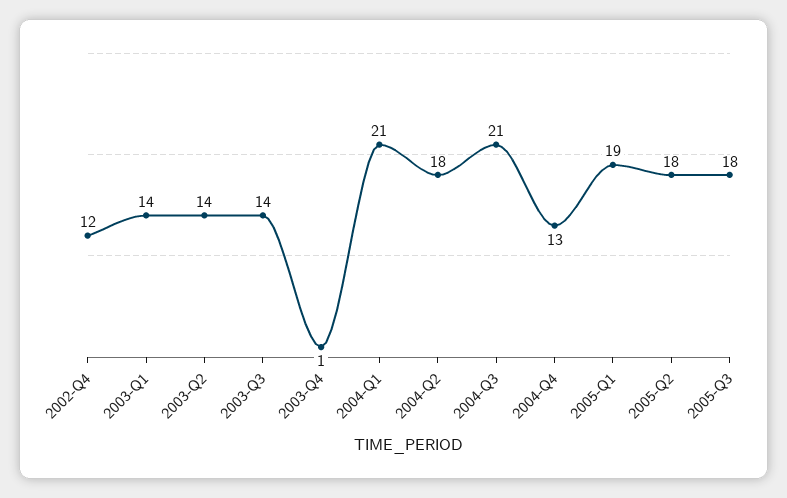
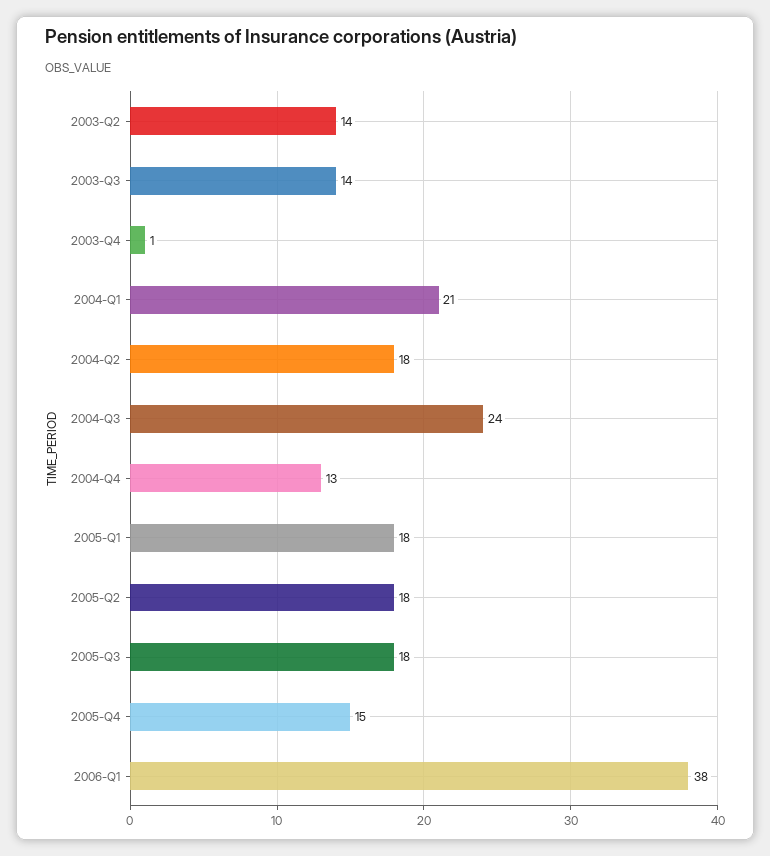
2002-Q4: 12 -> none
2003-Q1: 14 -> none
2004-Q3: 21 -> 24
2005-Q1: 19 -> 18
2005-Q4: none -> 15
2006-Q1: none -> 38

